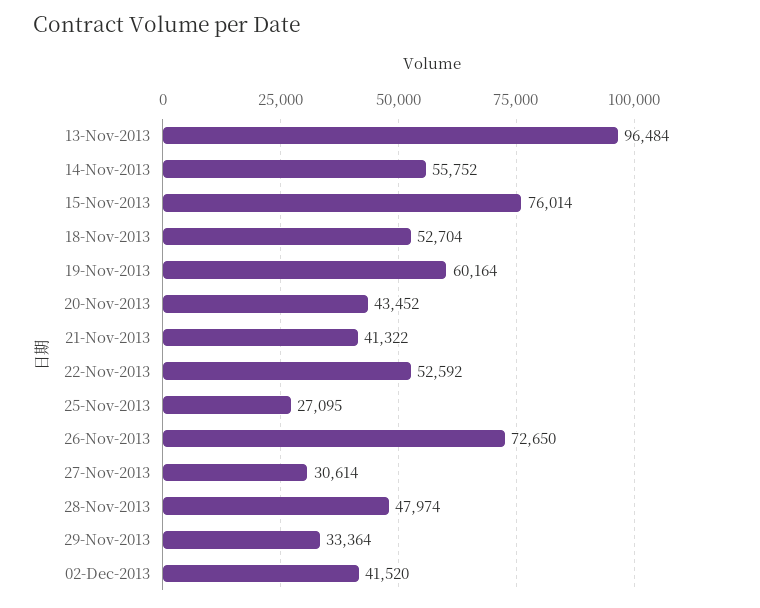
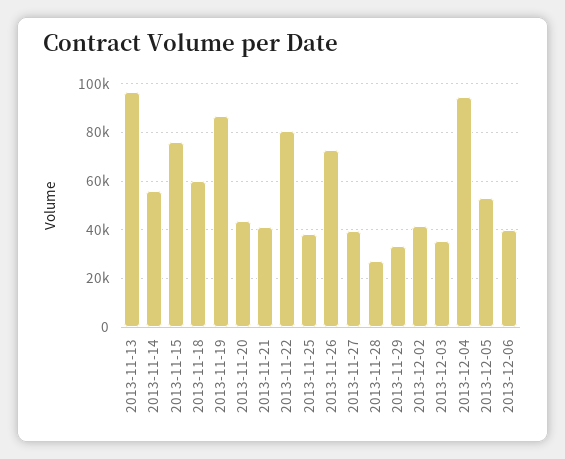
18-Nov-2013: 52704 -> 60000
19-Nov-2013: 60164 -> 87500
22-Nov-2013: 52592 -> 80000
25-Nov-2013: 27095 -> 37500
27-Nov-2013: 30614 -> 40000
28-Nov-2013: 47974 -> 27500
2013-12-03: none -> 35000
2013-12-04: none -> 95000
2013-12-05: none -> 52500
2013-12-06: none -> 40000

